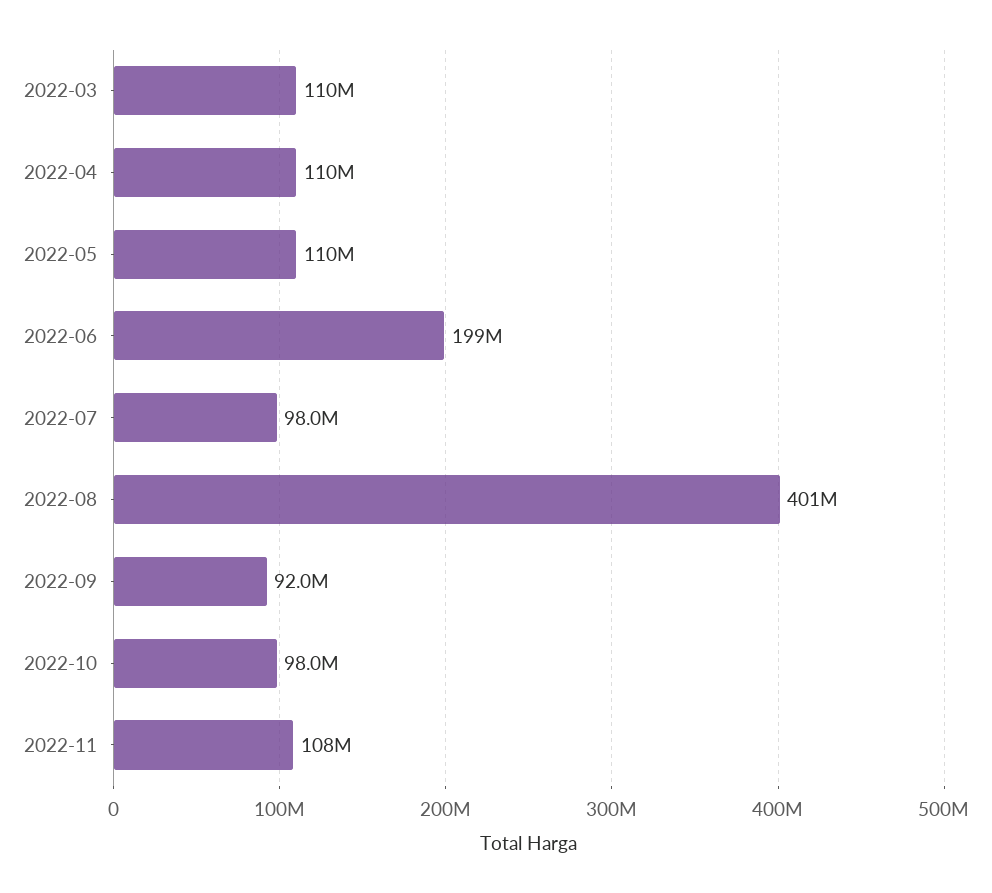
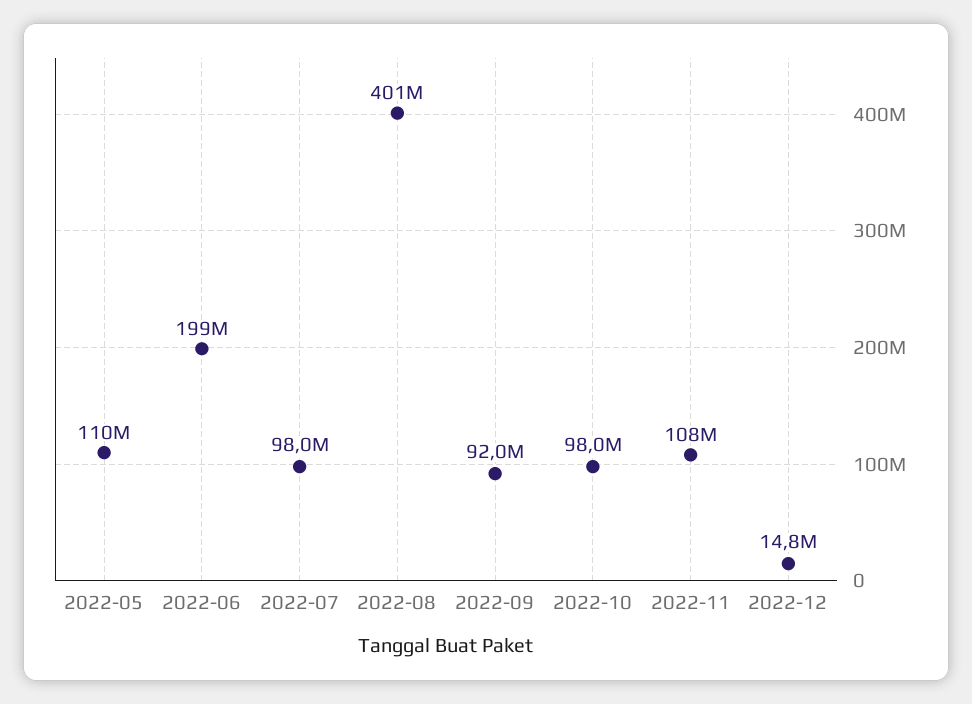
2022-03: 110000000 -> none
2022-04: 110000000 -> none
2022-12: none -> 14800000

